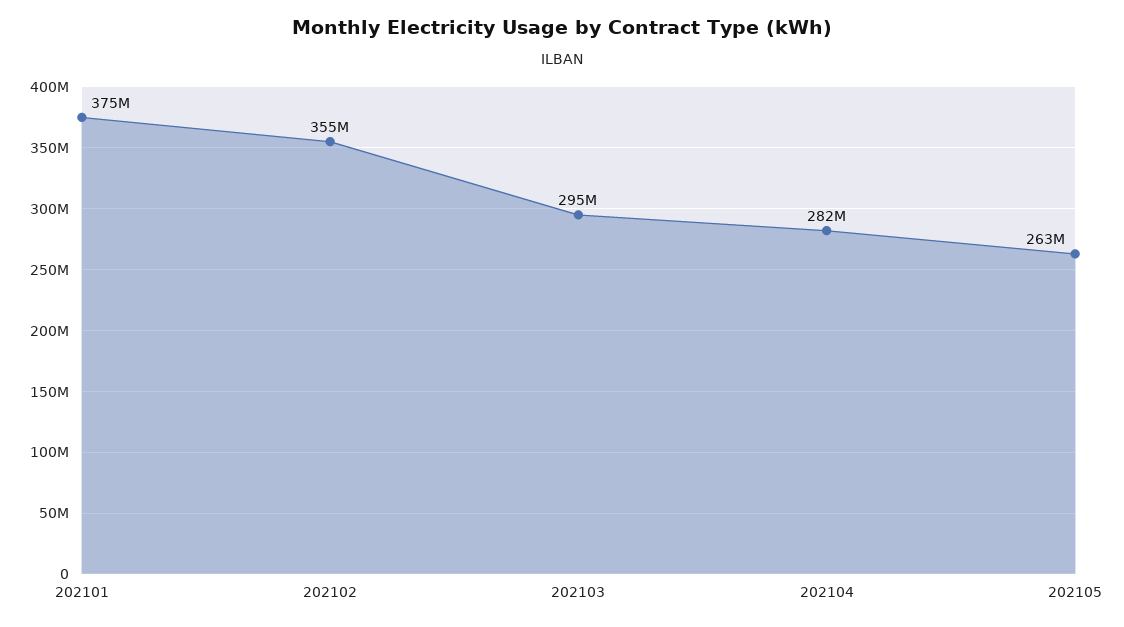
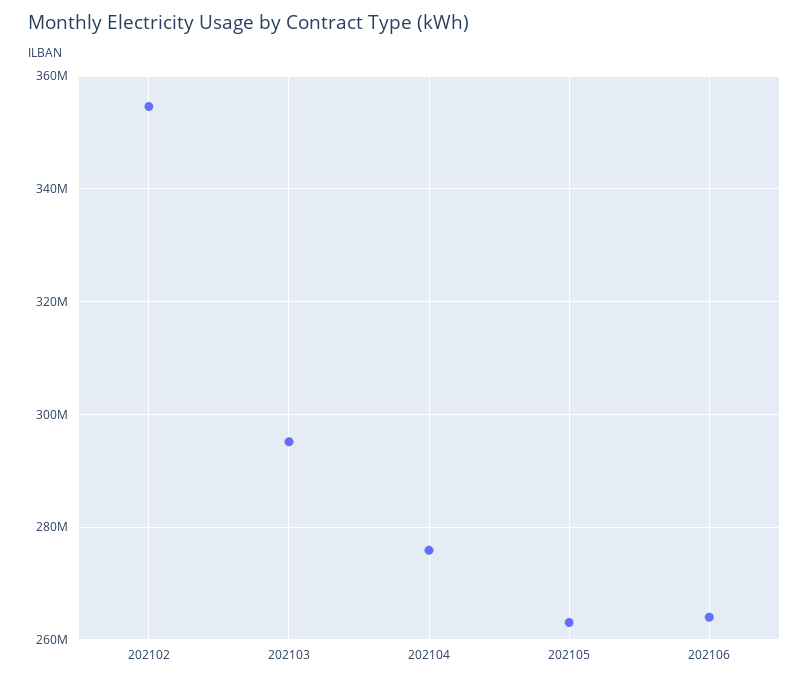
202101: 375000000 -> none
202104: 282000000 -> 276000000
202106: none -> 264000000

